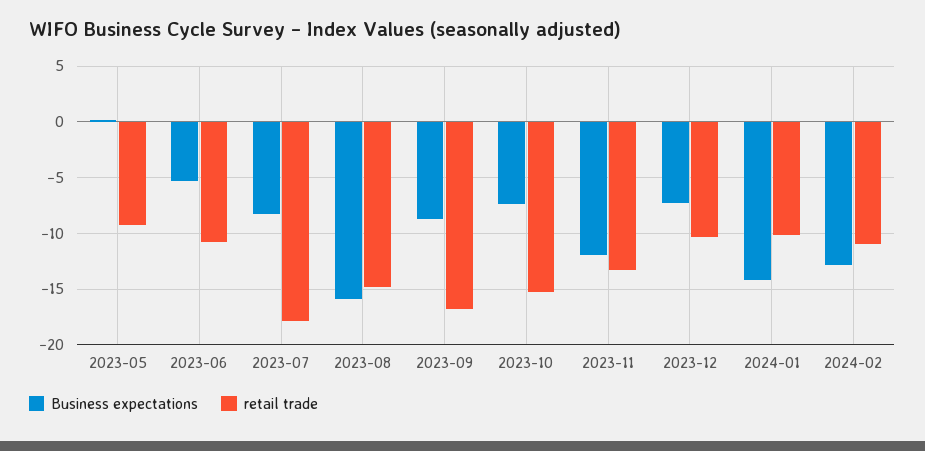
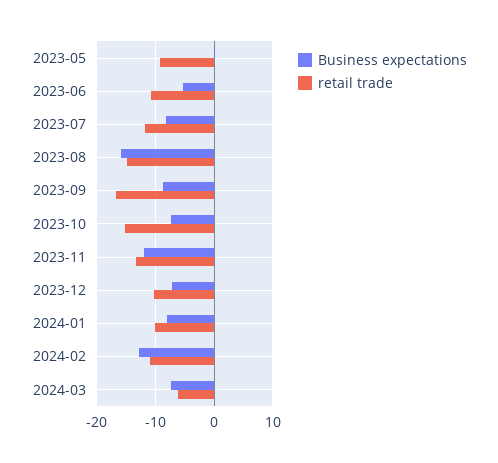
retail trade, 2023-07: -18 -> -12
Business expectations, 2024-01: -14 -> -8
Business expectations, 2024-03: none -> -8
retail trade, 2024-03: none -> -6

